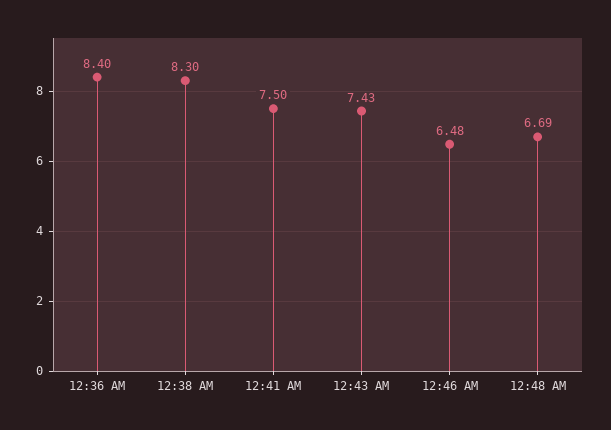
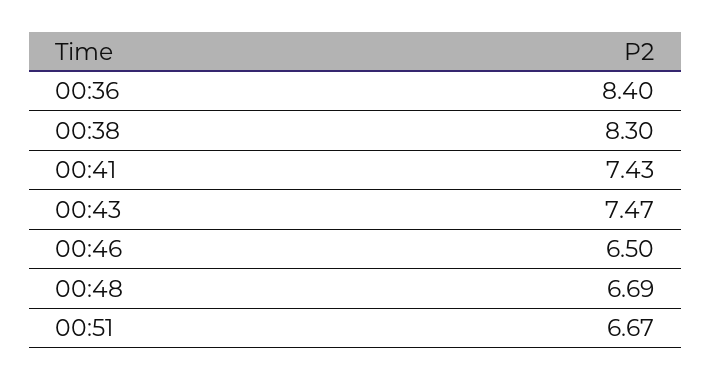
12:41 AM: 7.5 -> 7.43
12:43 AM: 7.43 -> 7.47
12:46 AM: 6.48 -> 6.5
00:51: none -> 6.67

